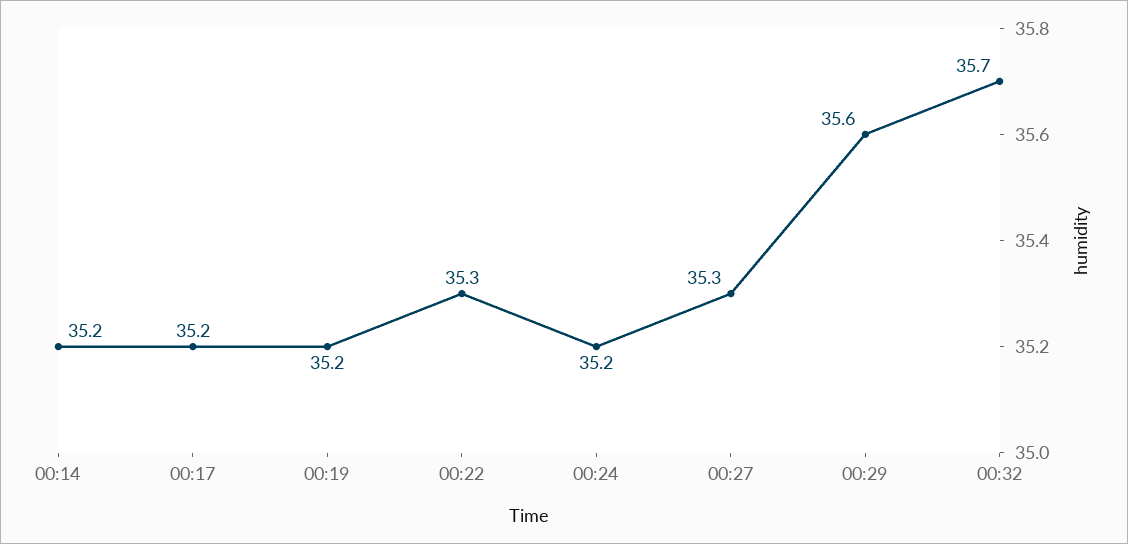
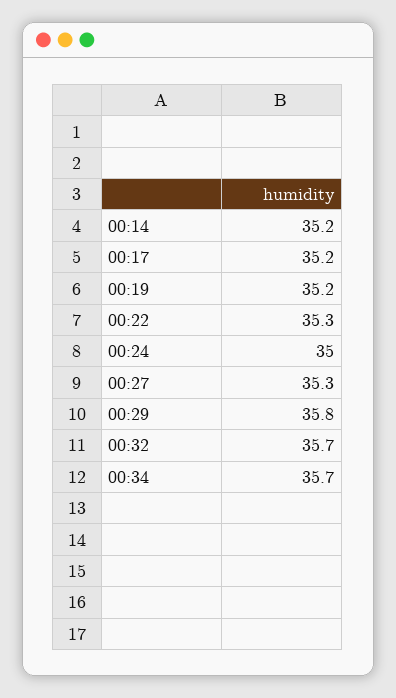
00:24: 35.2 -> 35
00:29: 35.6 -> 35.8
00:34: none -> 35.7

